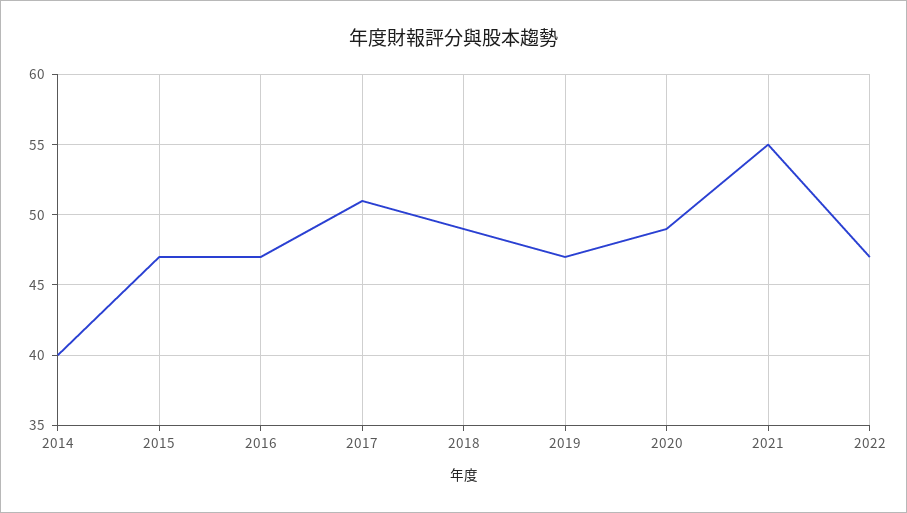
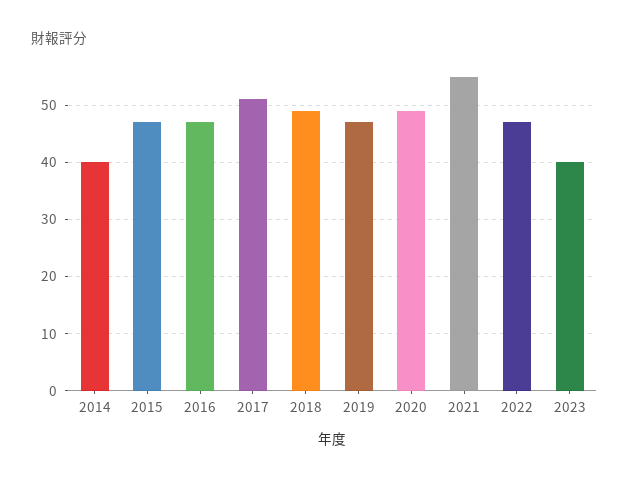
2023: none -> 40

